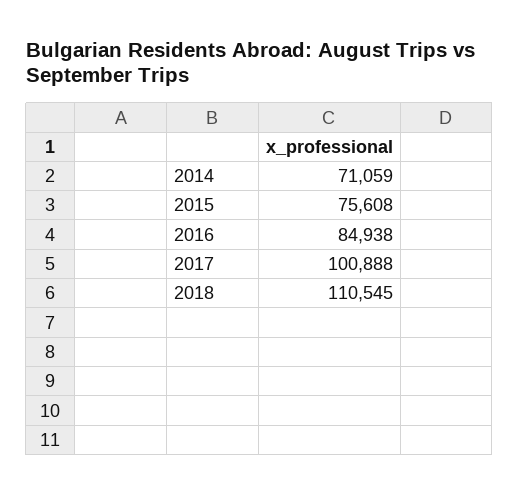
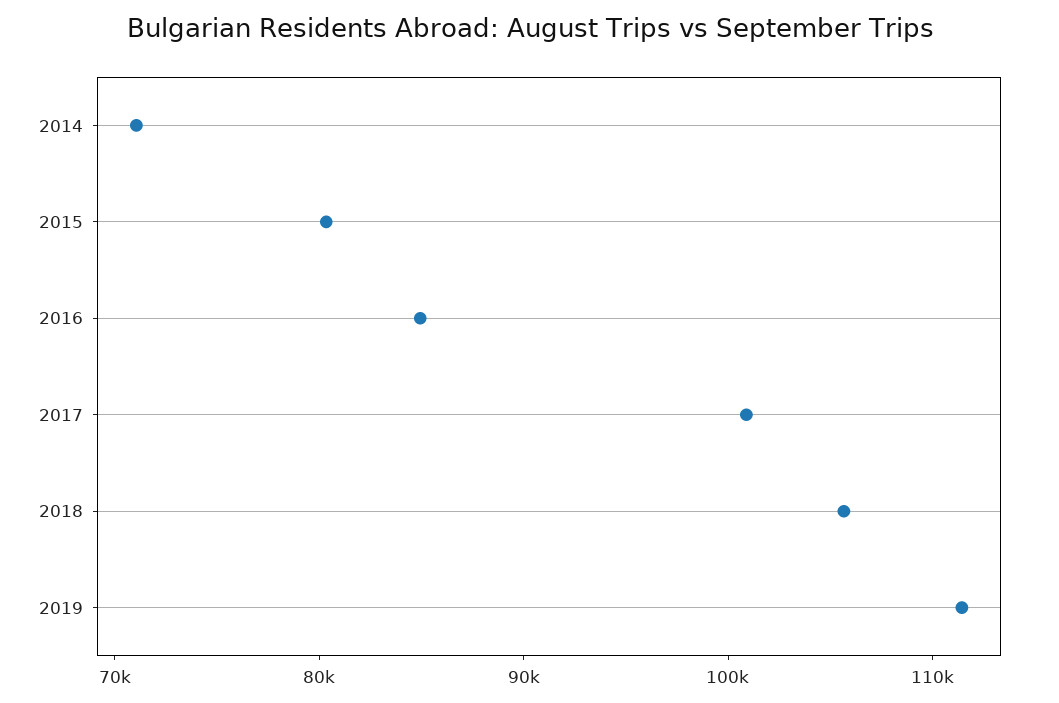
2015: 75608 -> 80000
2018: 110545 -> 106000
2019: none -> 112000

